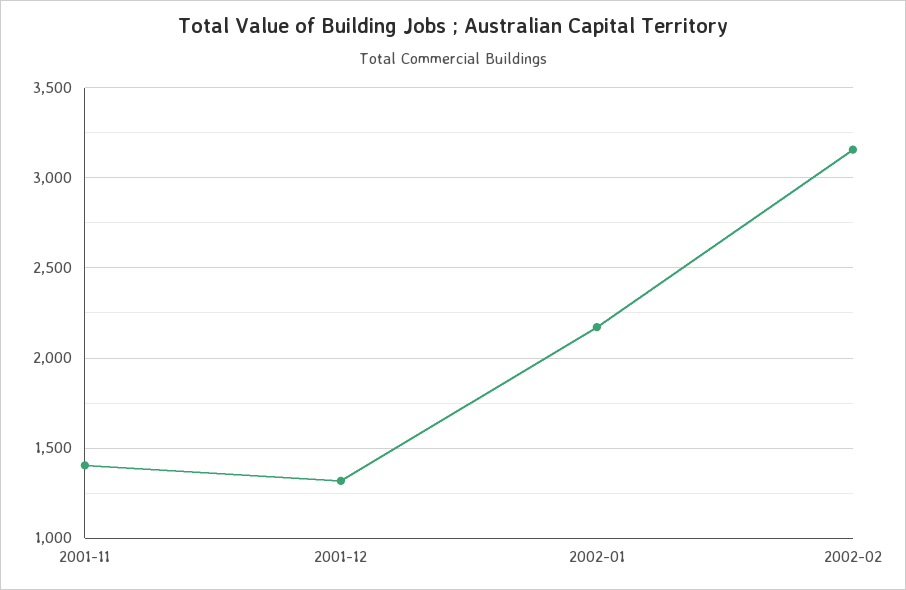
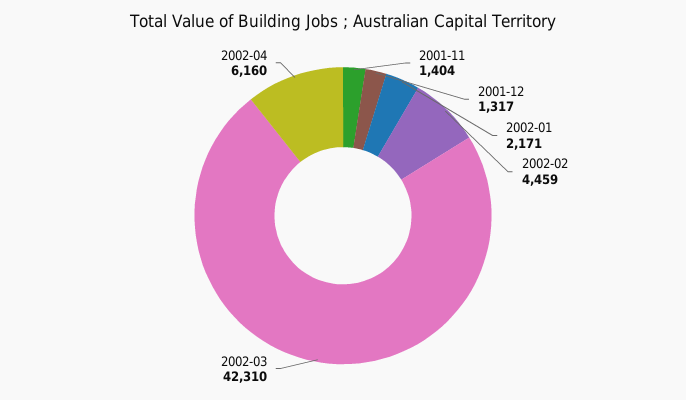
2002-02: 3150 -> 4459
2002-03: none -> 42310
2002-04: none -> 6160

